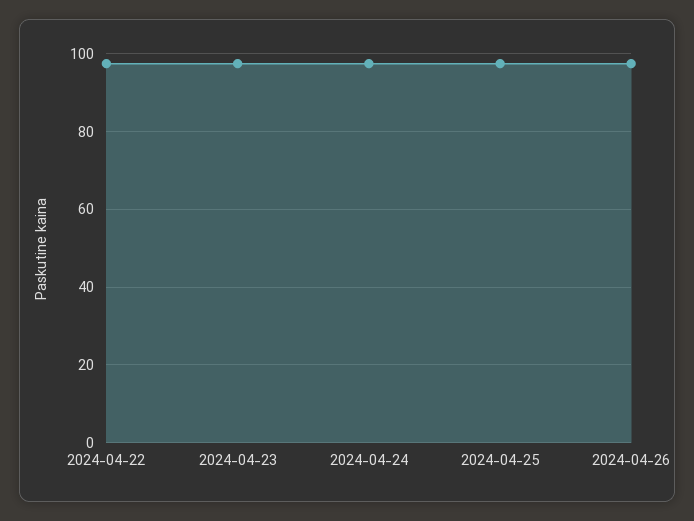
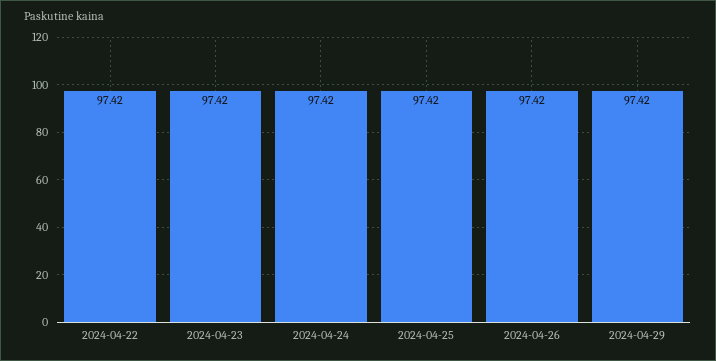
2024-04-29: none -> 97.42

